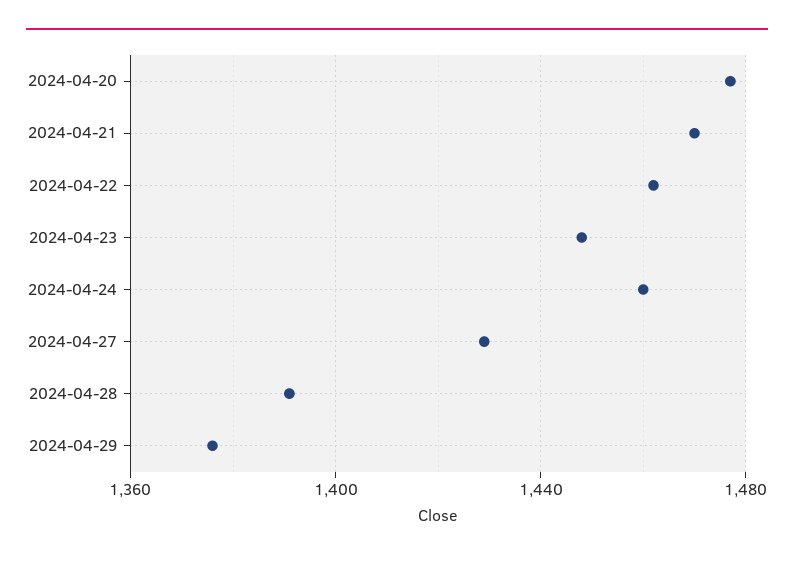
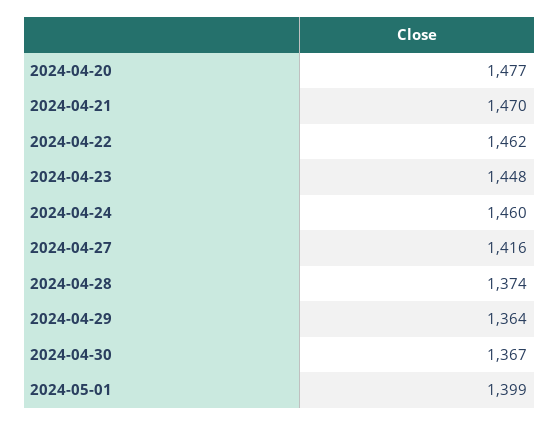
2024-04-27: 1430 -> 1416
2024-04-28: 1390 -> 1374
2024-04-29: 1375 -> 1364
2024-04-30: none -> 1367
2024-05-01: none -> 1399

